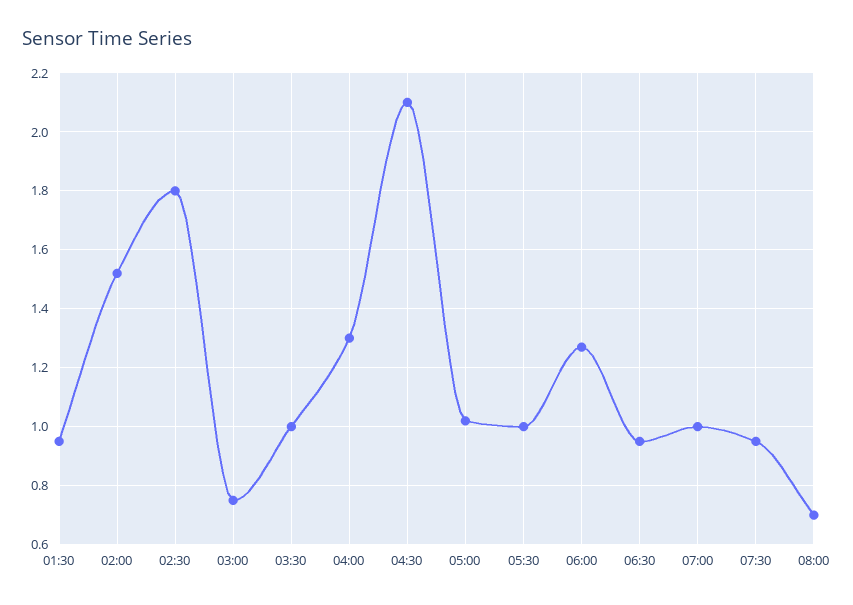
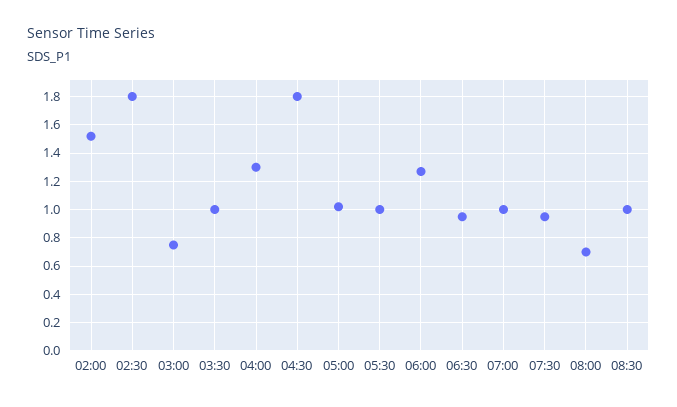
01:30: 0.95 -> none
04:30: 2.1 -> 1.8
08:30: none -> 1

